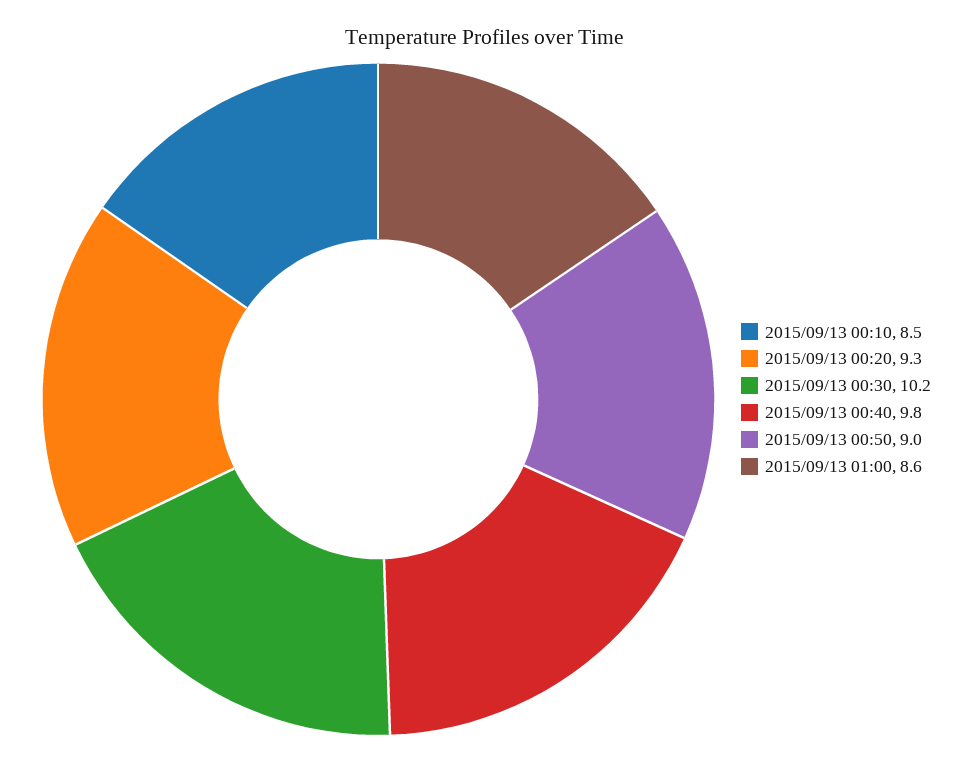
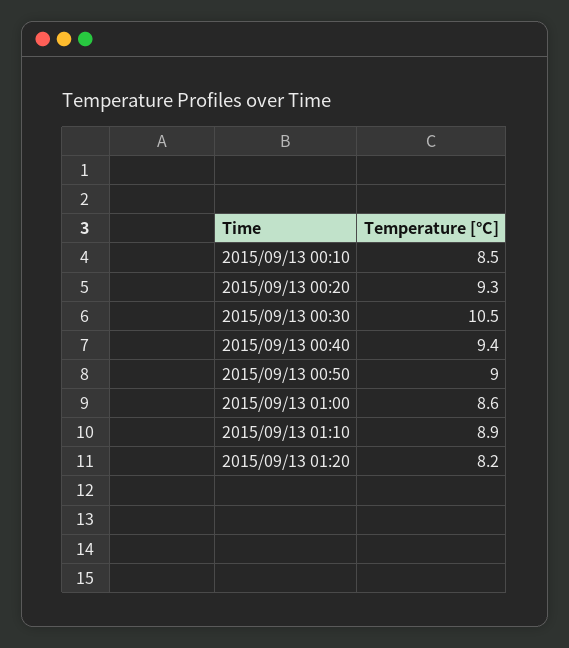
2015/09/13 00:30: 10.2 -> 10.5
2015/09/13 00:40: 9.8 -> 9.4
2015/09/13 01:10: none -> 8.9
2015/09/13 01:20: none -> 8.2

